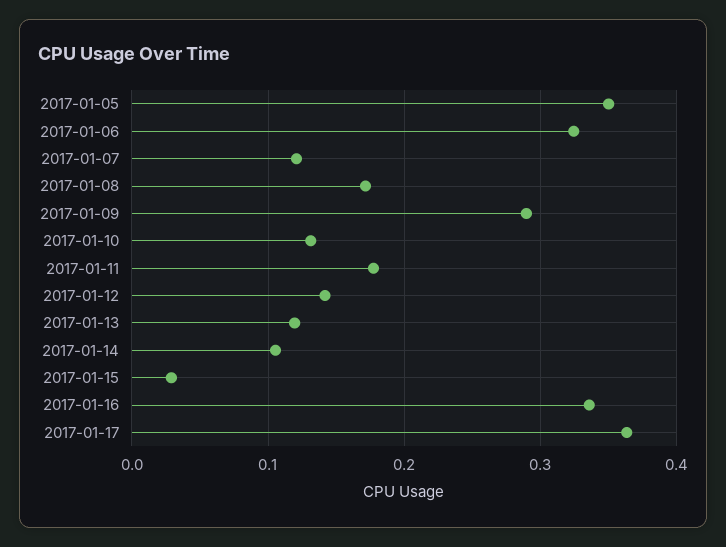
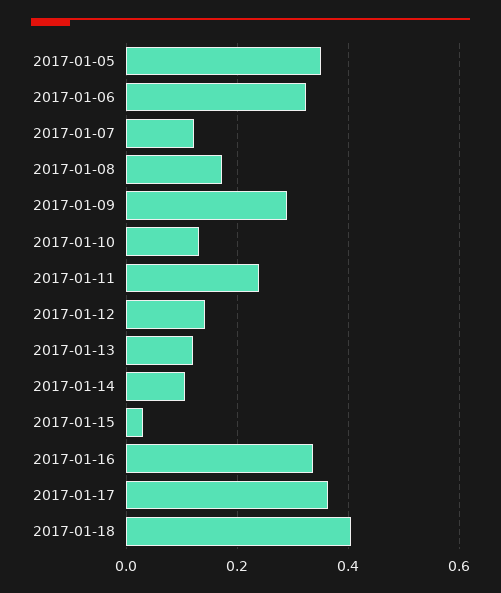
2017-01-11: 0.18 -> 0.24
2017-01-18: none -> 0.4

